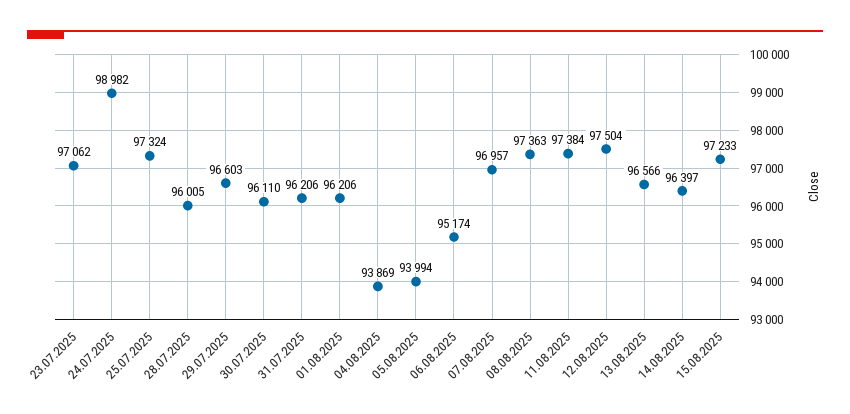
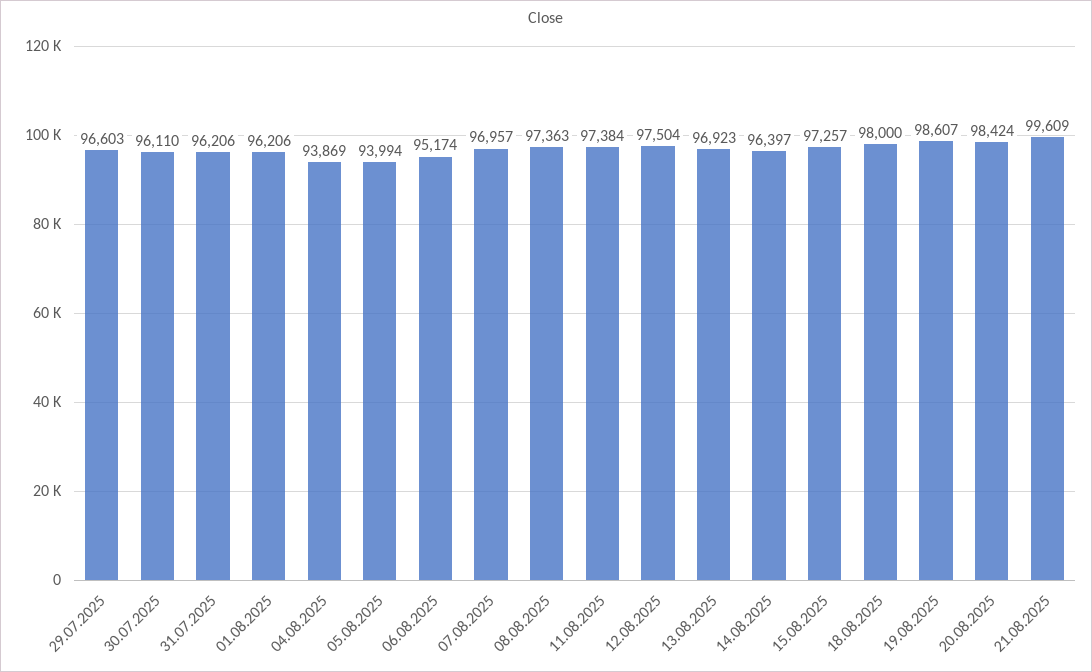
23.07.2025: 97062 -> none
24.07.2025: 98982 -> none
25.07.2025: 97324 -> none
28.07.2025: 96005 -> none
13.08.2025: 96566 -> 96923
15.08.2025: 97233 -> 97257
18.08.2025: none -> 98000
19.08.2025: none -> 98607
20.08.2025: none -> 98424
21.08.2025: none -> 99609

